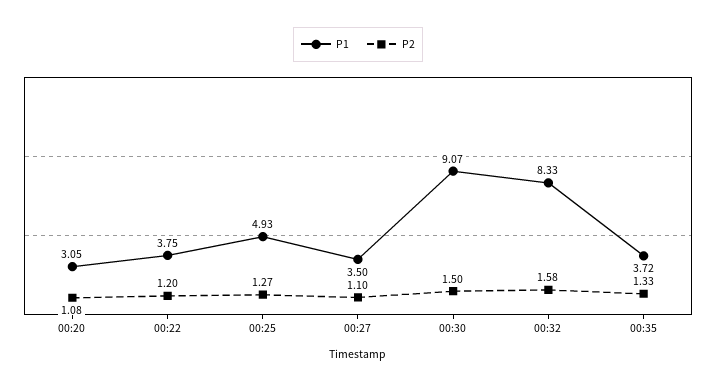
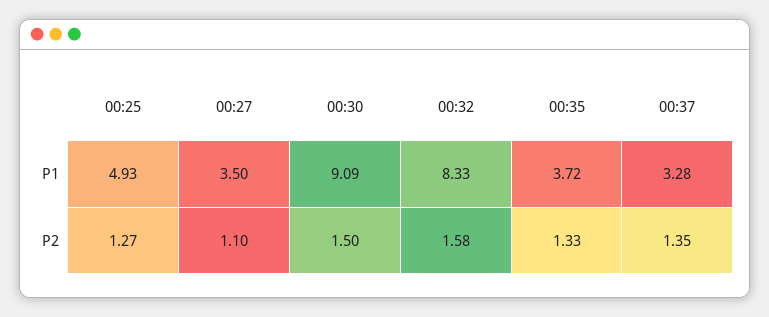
P1, 00:20: 3.05 -> none
P2, 00:20: 1.08 -> none
P1, 00:22: 3.75 -> none
P2, 00:22: 1.2 -> none
P1, 00:30: 9.07 -> 9.09
P1, 00:37: none -> 3.28
P2, 00:37: none -> 1.35

